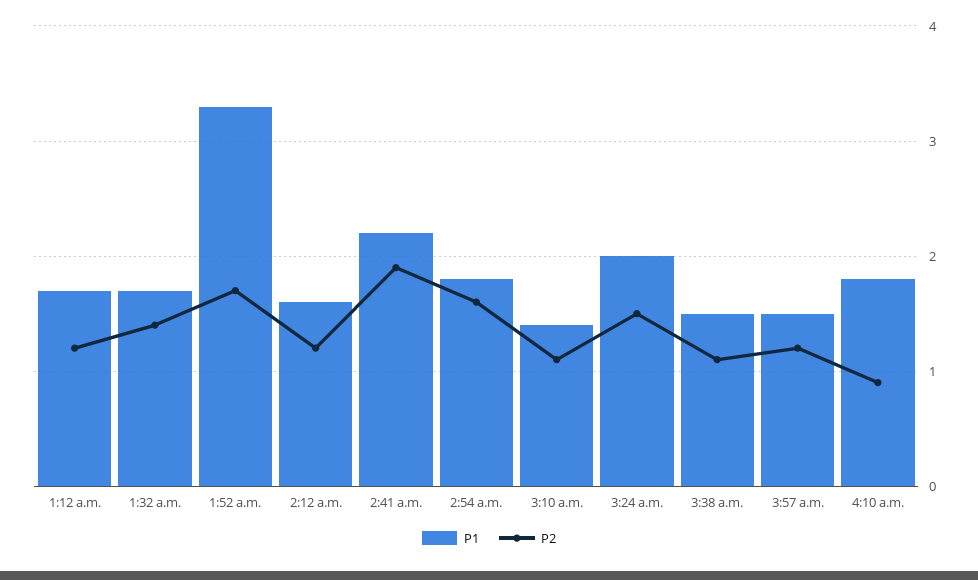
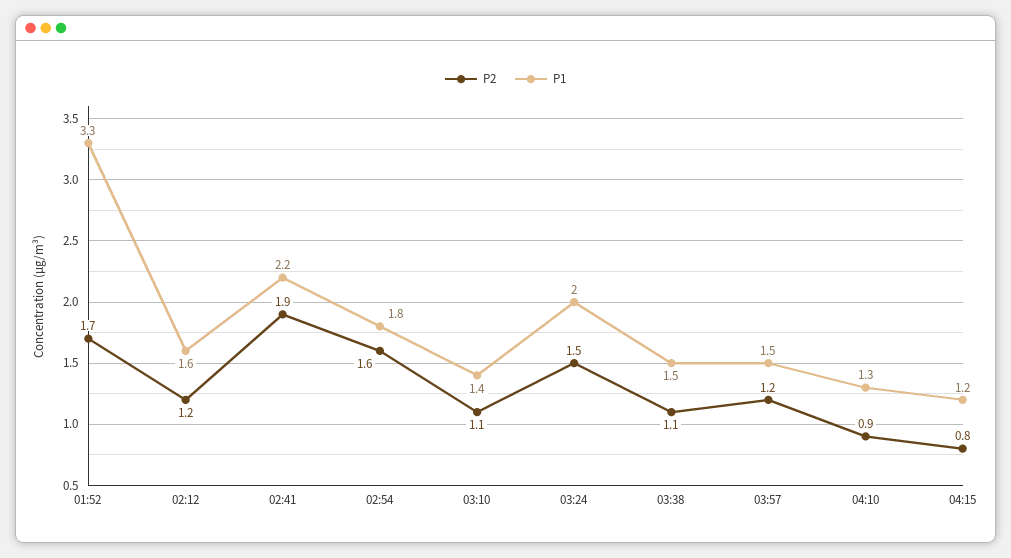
P1, 1:12 a.m.: 1.7 -> none
P2, 1:12 a.m.: 1.2 -> none
P1, 1:32 a.m.: 1.7 -> none
P2, 1:32 a.m.: 1.4 -> none
P1, 4:10 a.m.: 1.8 -> 1.3
P2, 04:15: none -> 0.8
P1, 04:15: none -> 1.2

